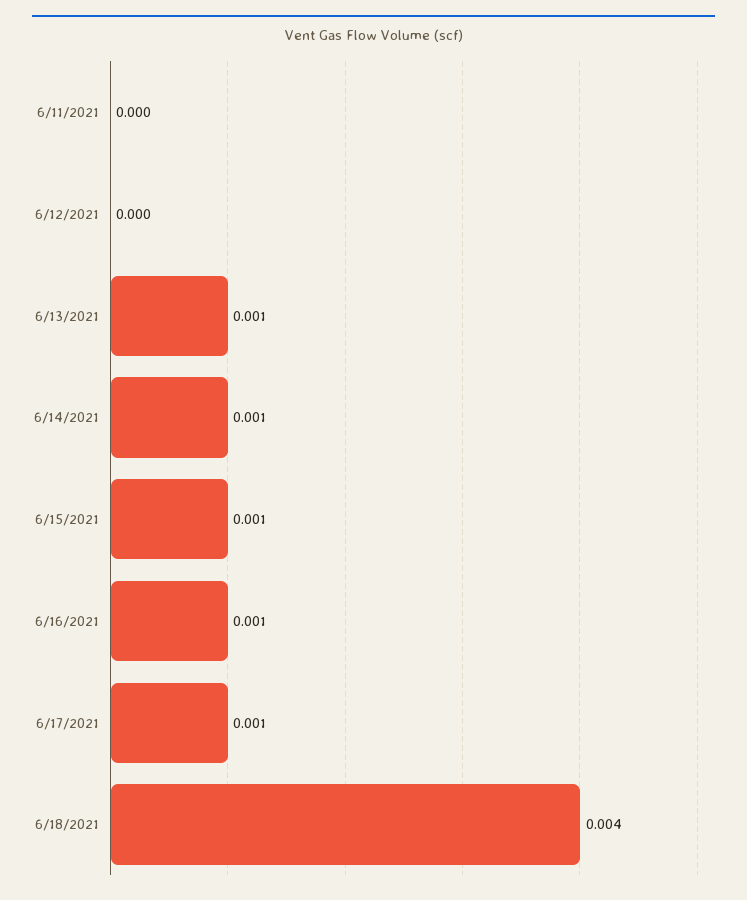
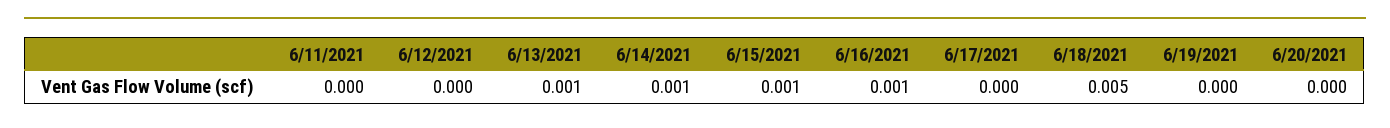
6/17/2021: 0.001 -> 0
6/18/2021: 0.004 -> 0.005
6/19/2021: none -> 0
6/20/2021: none -> 0

